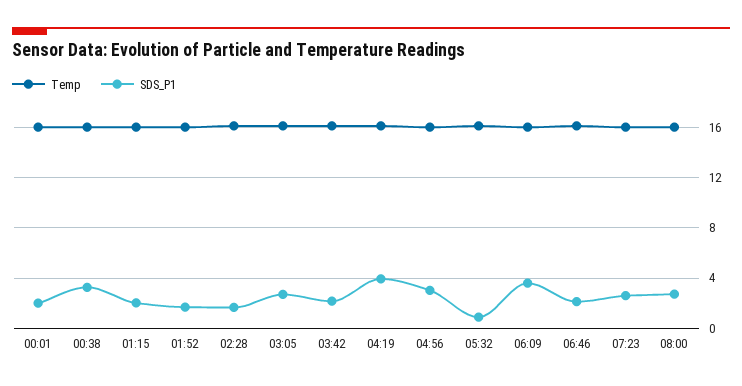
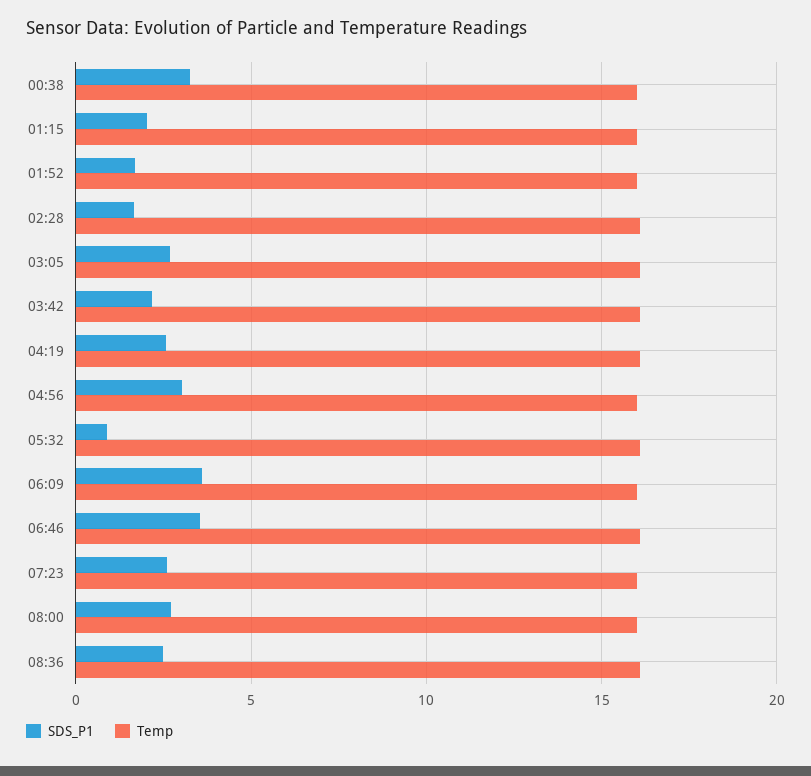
Temp, 00:01: 16 -> none
SDS_P1, 00:01: 2 -> none
SDS_P1, 04:19: 4 -> 2.5
SDS_P1, 06:46: 2 -> 3.5
SDS_P1, 08:36: none -> 2.5
Temp, 08:36: none -> 16

